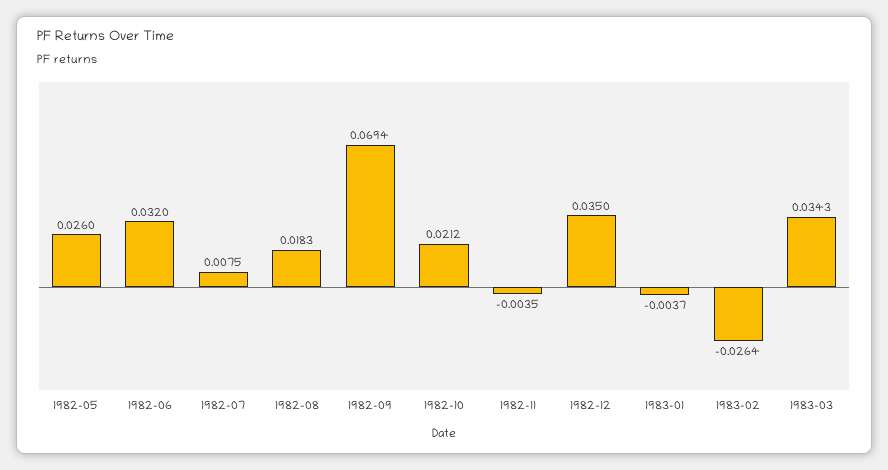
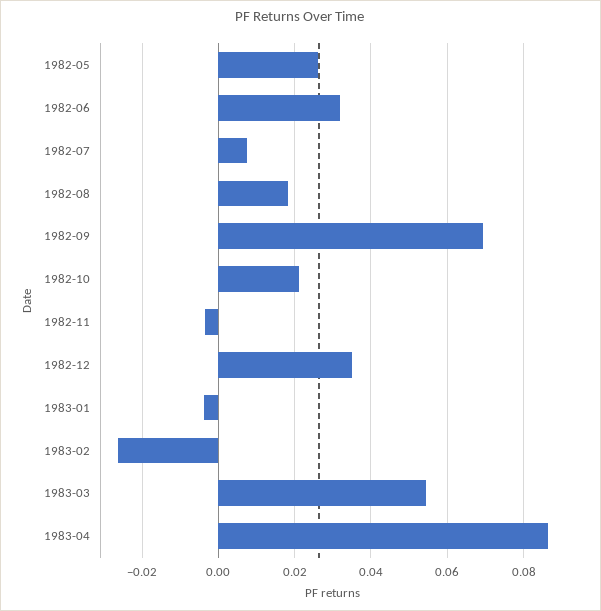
1983-03: 0.0343 -> 0.054
1983-04: none -> 0.086

